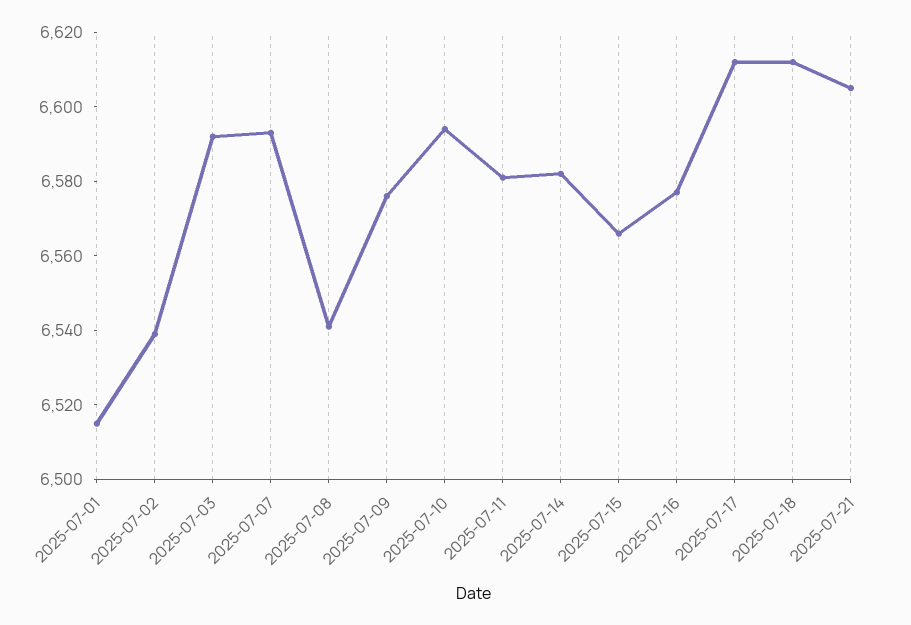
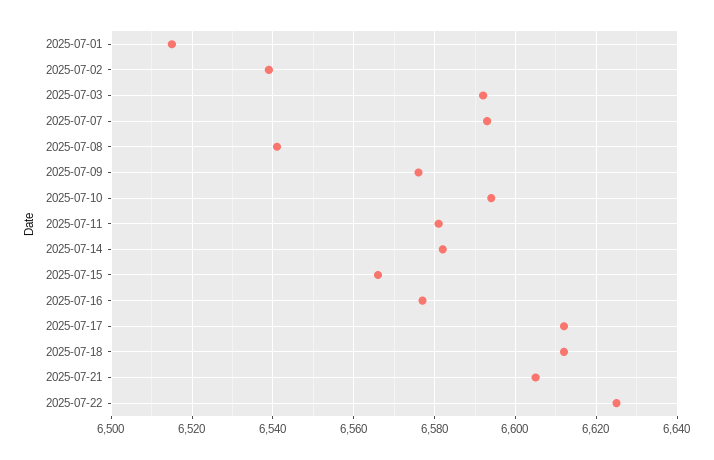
2025-07-22: none -> 6625

